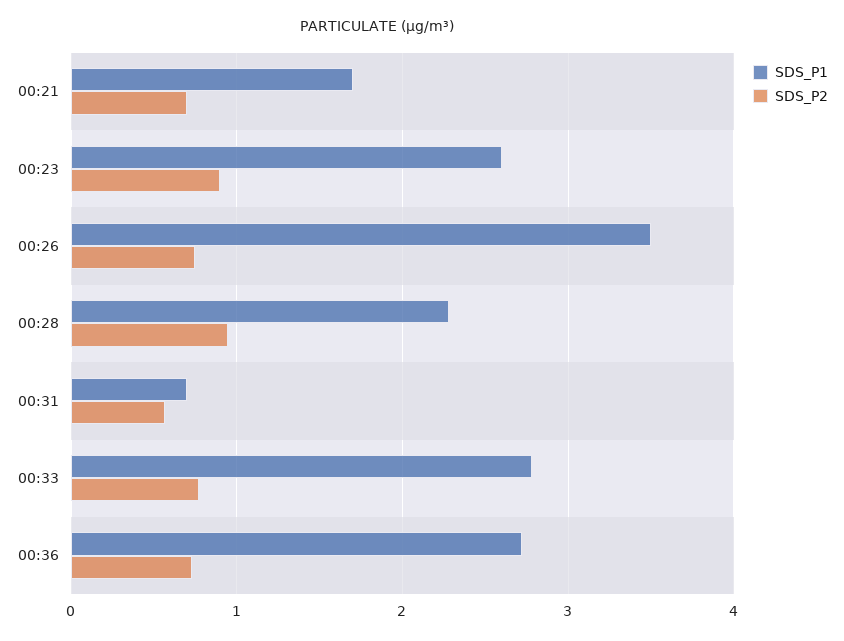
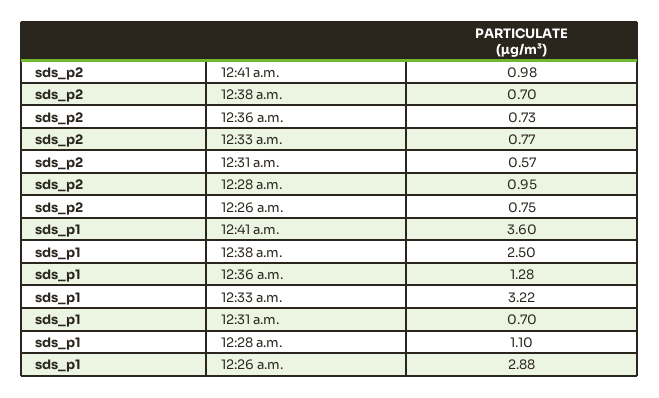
SDS_P1, 00:21: 1.7 -> none
SDS_P2, 00:21: 0.7 -> none
SDS_P1, 00:23: 2.6 -> none
SDS_P2, 00:23: 0.9 -> none
SDS_P1, 00:26: 3.5 -> 2.88
SDS_P1, 00:28: 2.3 -> 1.1
SDS_P1, 00:33: 2.8 -> 3.22
SDS_P1, 00:36: 2.7 -> 1.28
SDS_P2, 12:41 a.m.: none -> 0.98
SDS_P2, 12:38 a.m.: none -> 0.7
SDS_P1, 12:41 a.m.: none -> 3.6
SDS_P1, 12:38 a.m.: none -> 2.5

